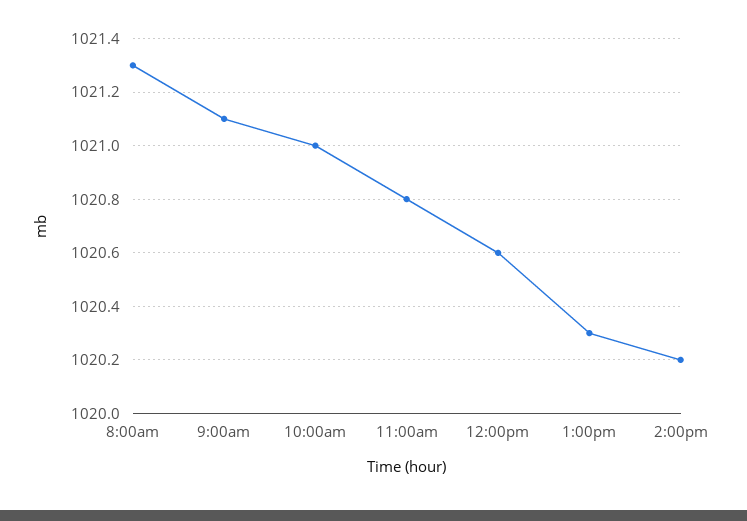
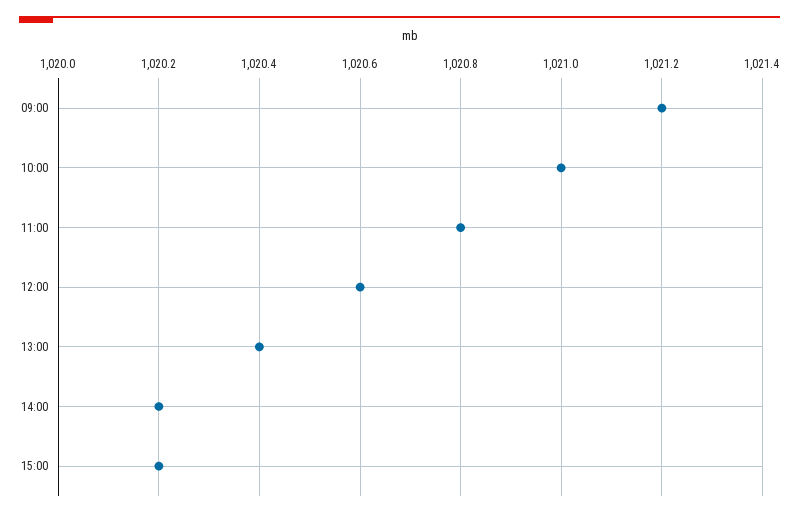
8:00am: 1021.3 -> none
9:00am: 1021.1 -> 1021.2
1:00pm: 1020.3 -> 1020.4
15:00: none -> 1020.2

